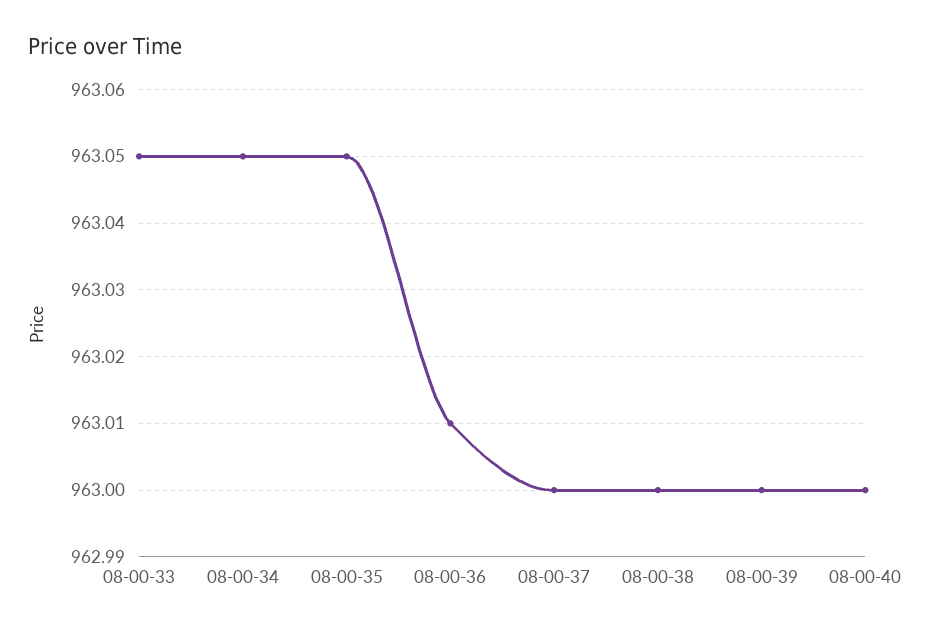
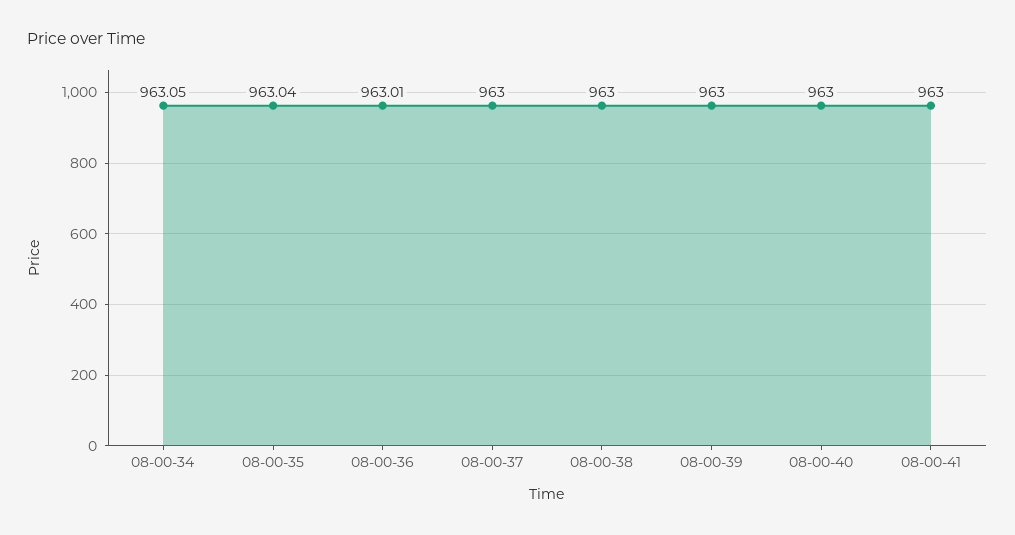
08-00-33: 963.05 -> none
08-00-35: 963.05 -> 963.04
08-00-41: none -> 963

